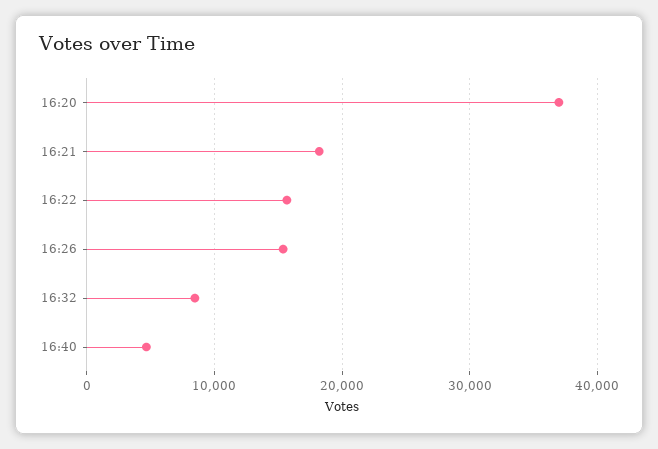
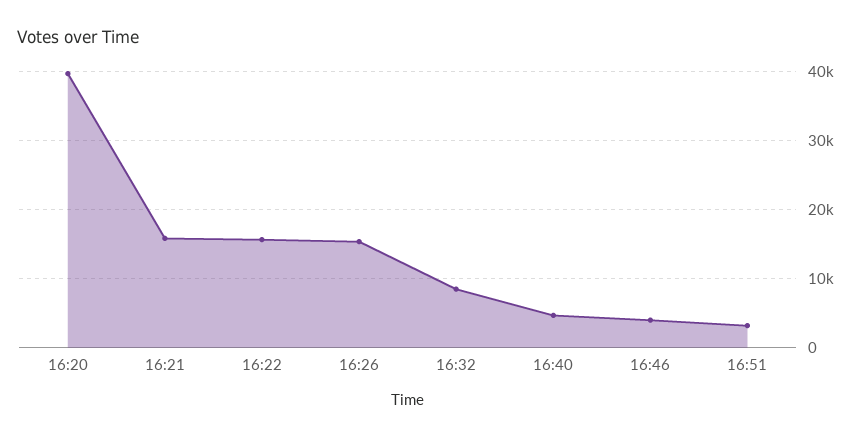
16:20: 37000 -> 40000
16:21: 18000 -> 16000
16:46: none -> 4000
16:51: none -> 3000

